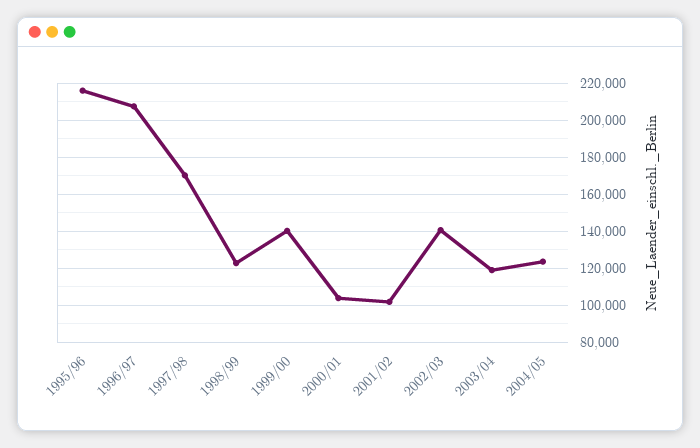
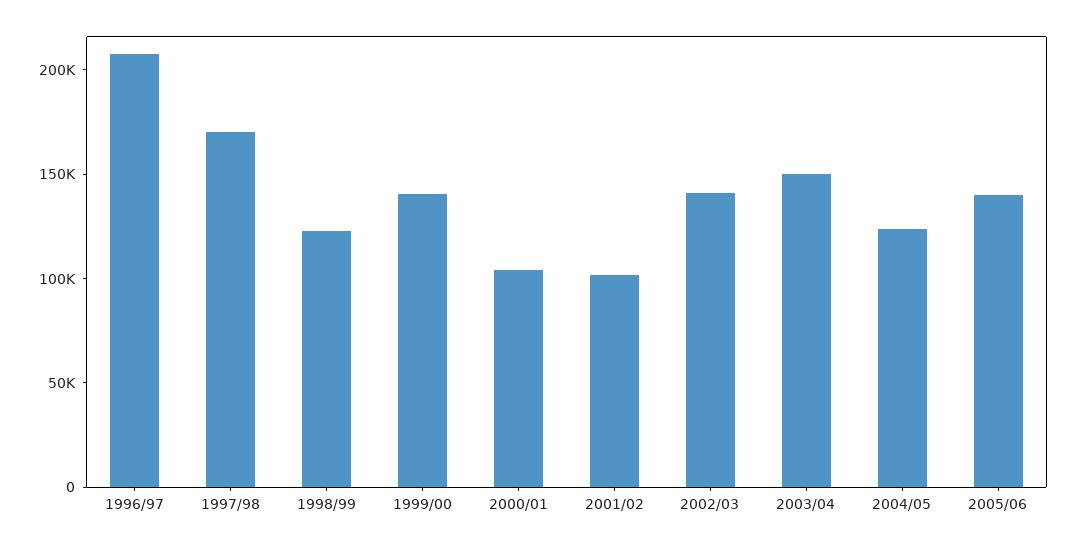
1995/96: 215000 -> none
2003/04: 120000 -> 150000
2005/06: none -> 140000

